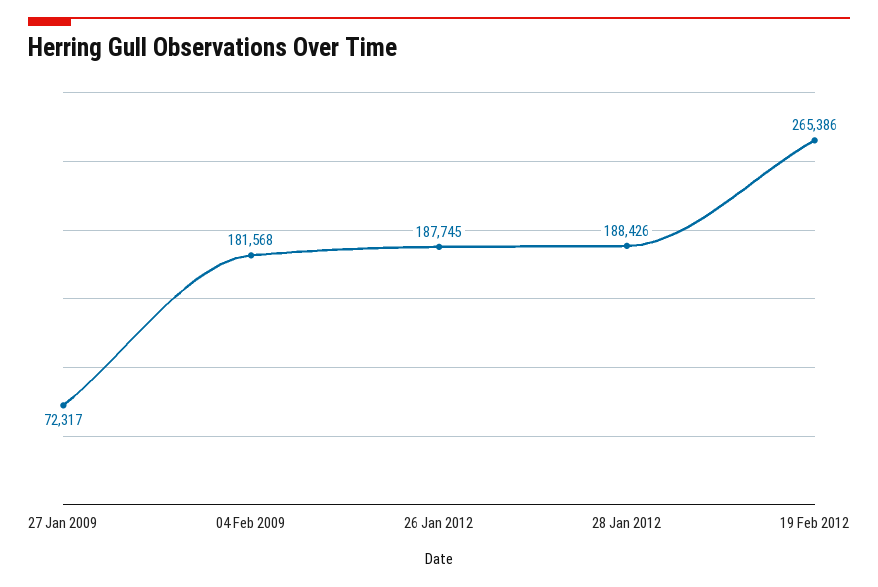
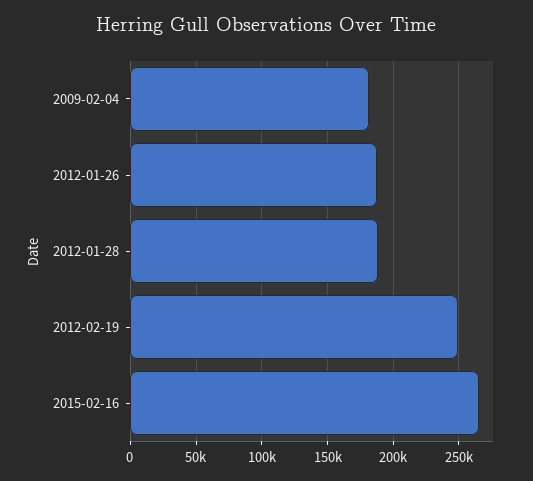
27 Jan 2009: 72317 -> none
19 Feb 2012: 265386 -> 250000
2015-02-16: none -> 265000

